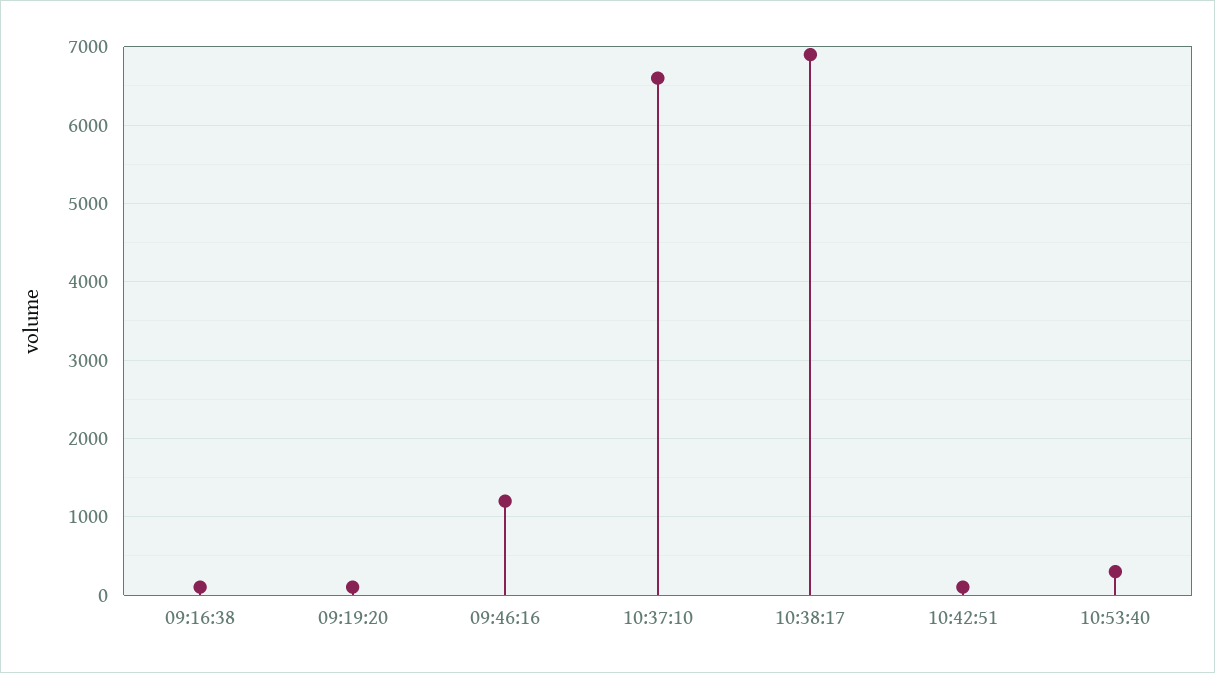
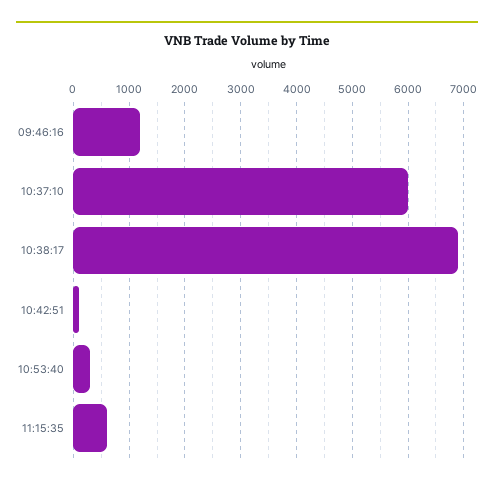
09:16:38: 100 -> none
09:19:20: 100 -> none
10:37:10: 6600 -> 6000
11:15:35: none -> 600

